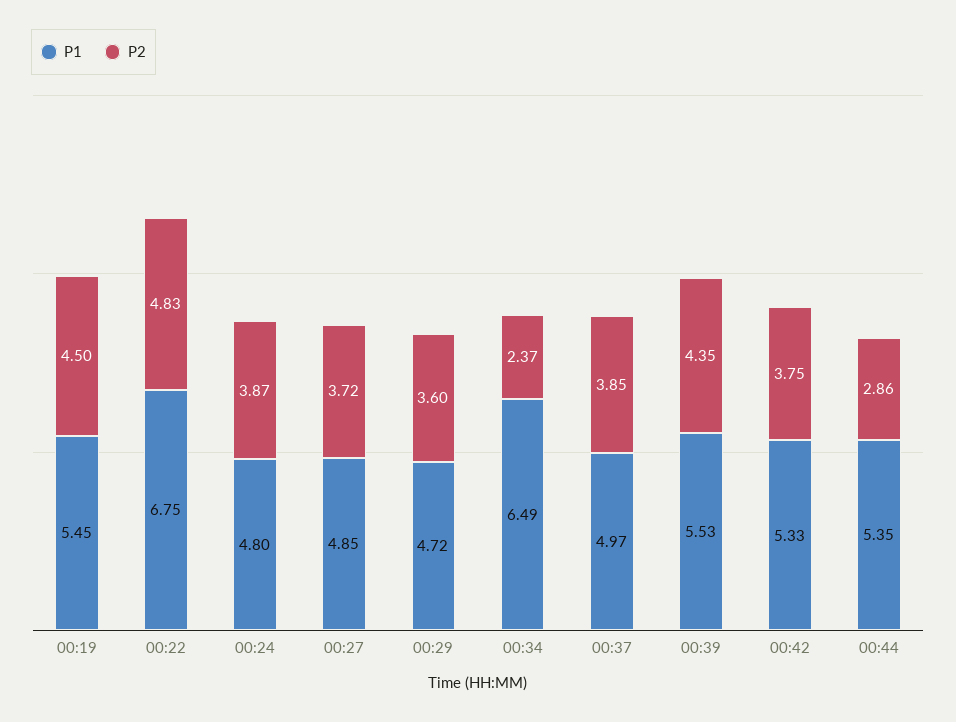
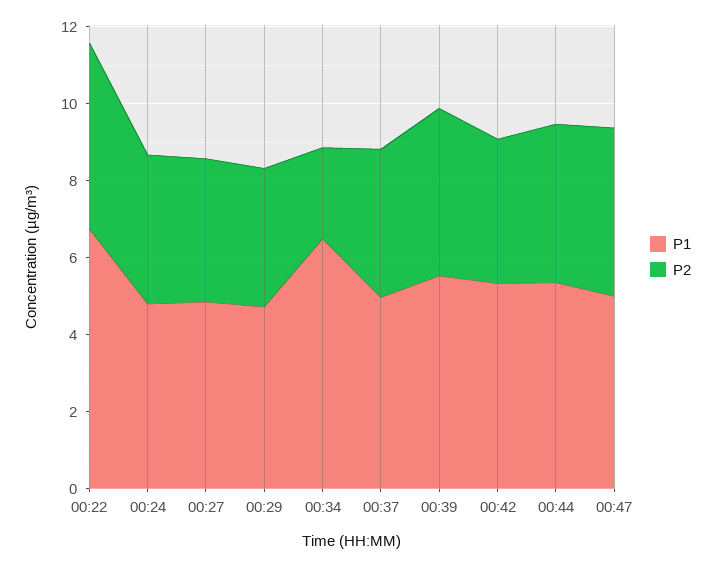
P1, 00:19: 5.45 -> none
P2, 00:19: 4.5 -> none
P2, 00:44: 2.86 -> 4
P1, 00:47: none -> 5
P2, 00:47: none -> 4.5

